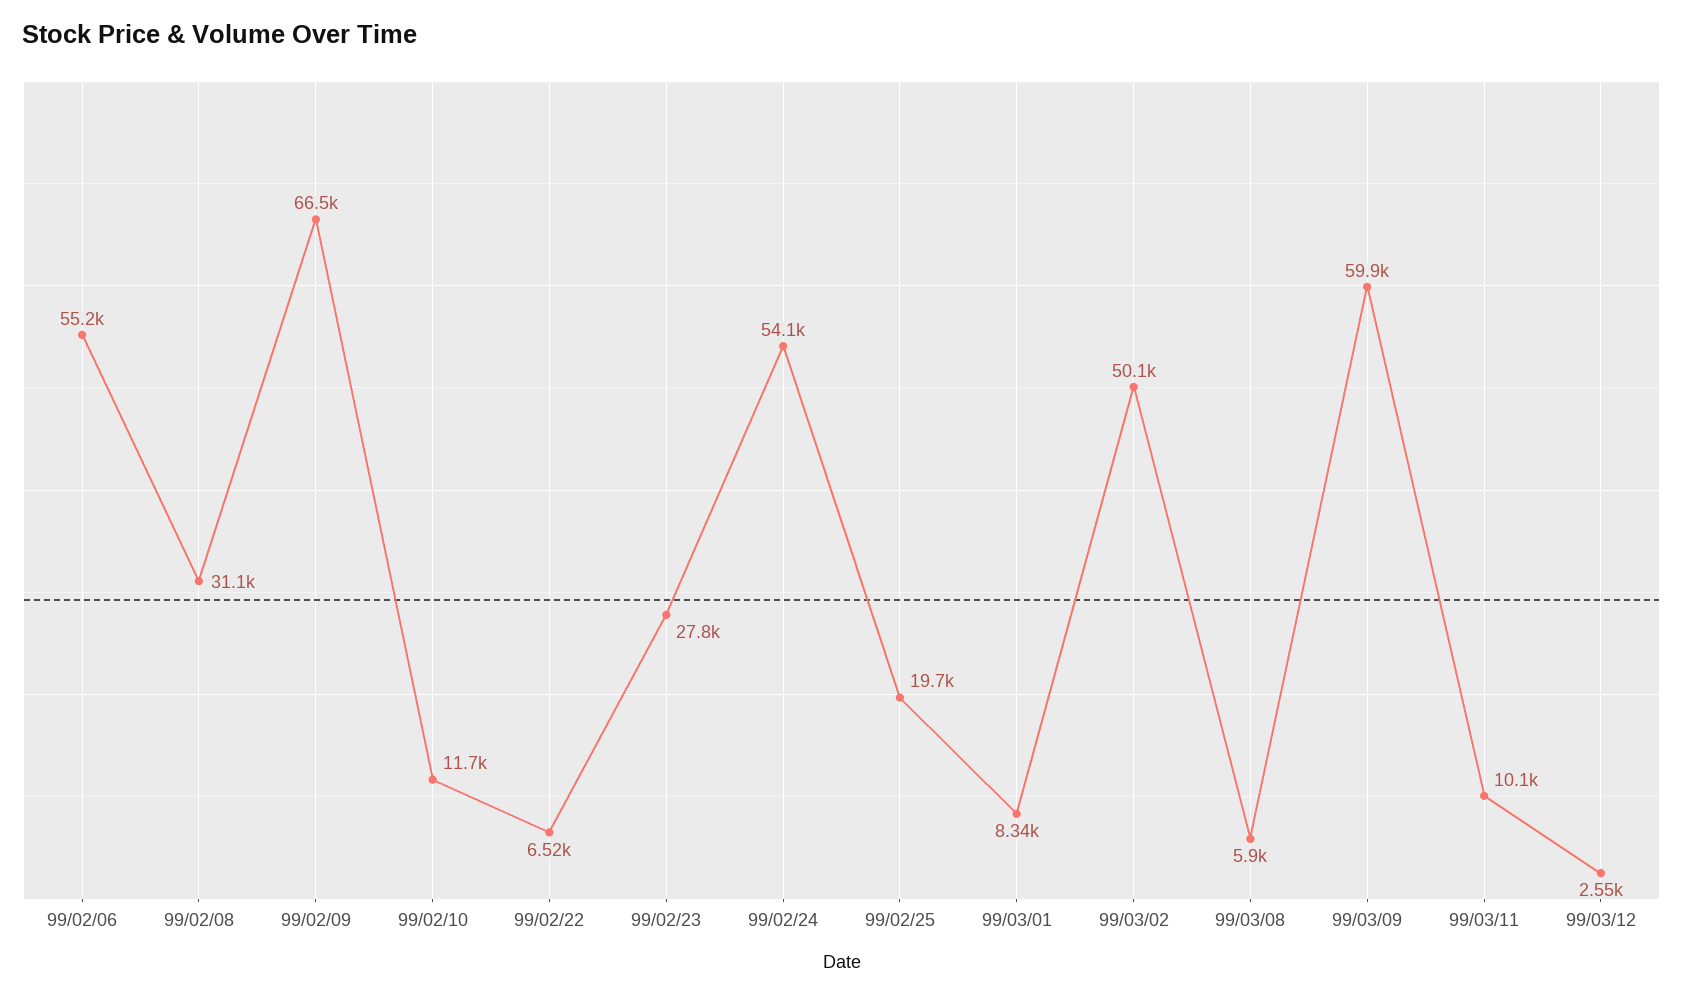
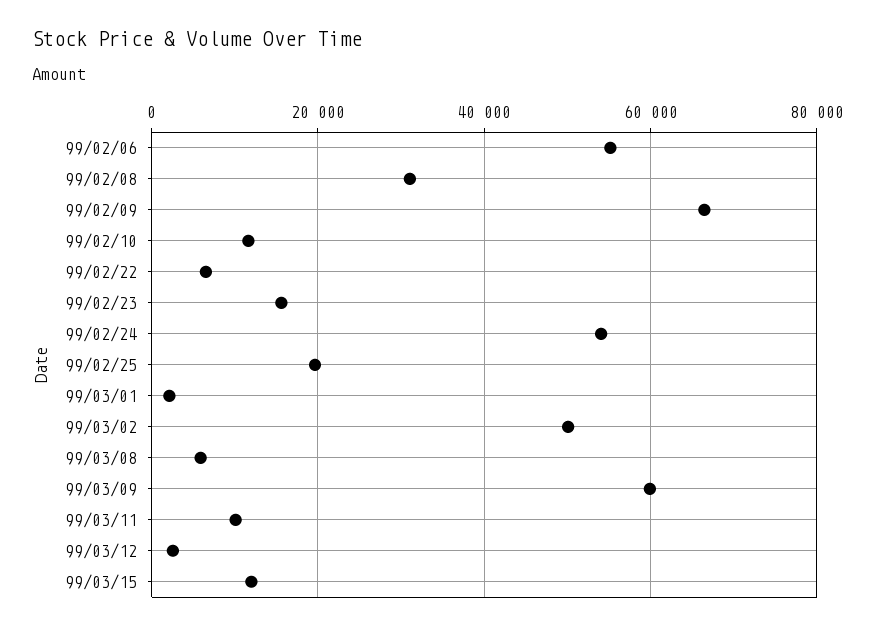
99/02/23: 27800 -> 16000
99/03/01: 8340 -> 2000
99/03/15: none -> 12000

